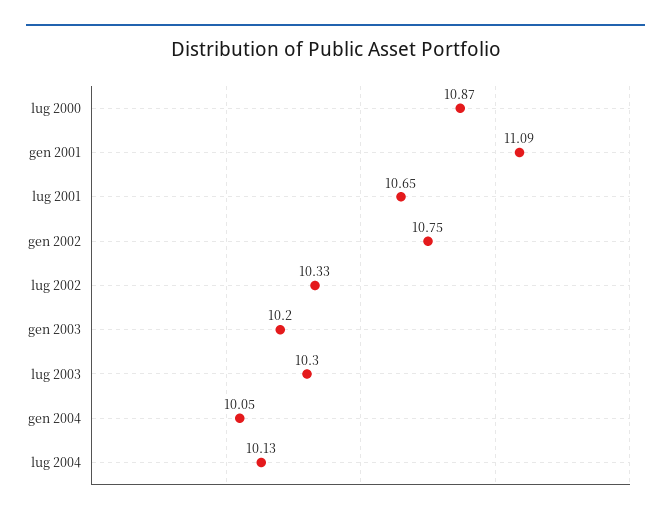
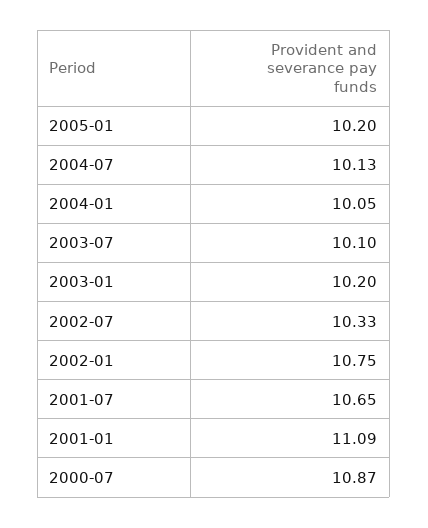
lug 2003: 10.3 -> 10.1
2005-01: none -> 10.2

